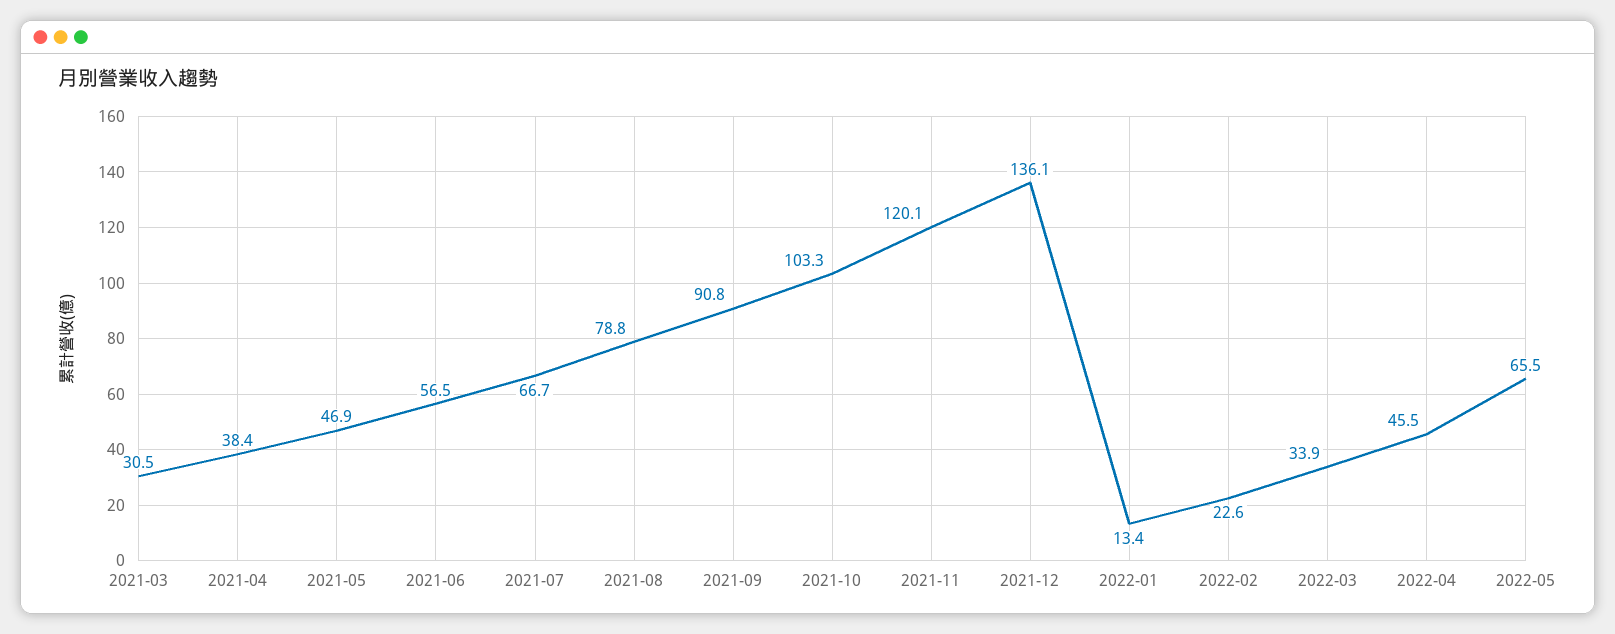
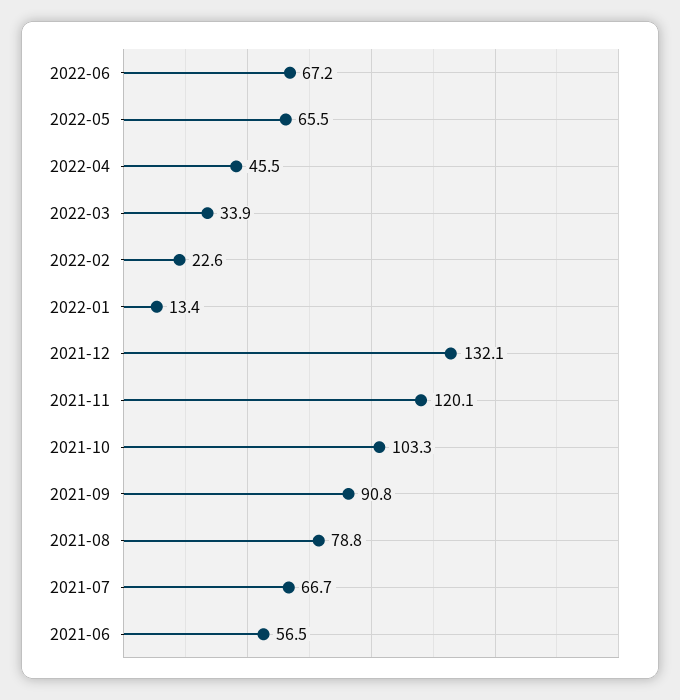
2021-03: 30.5 -> none
2021-04: 38.4 -> none
2021-05: 46.9 -> none
2021-12: 136.1 -> 132.1
2022-06: none -> 67.2

